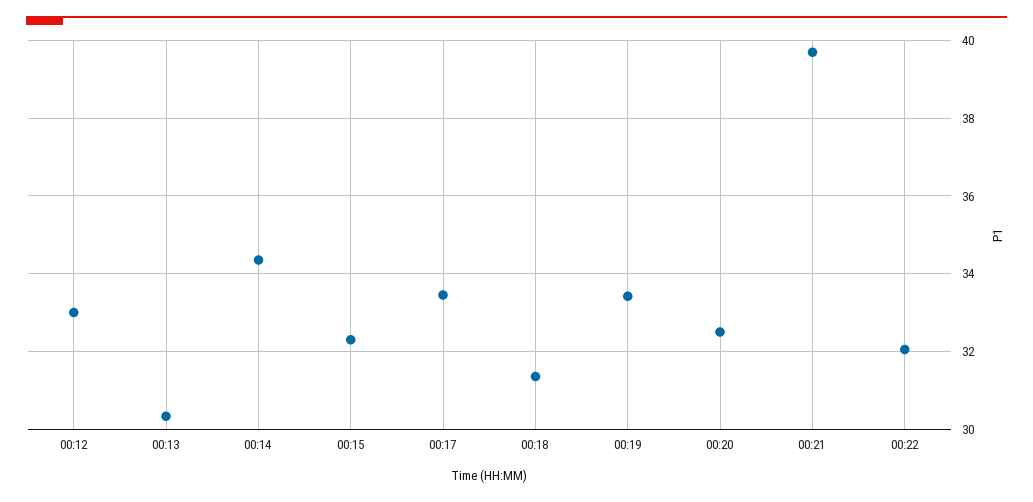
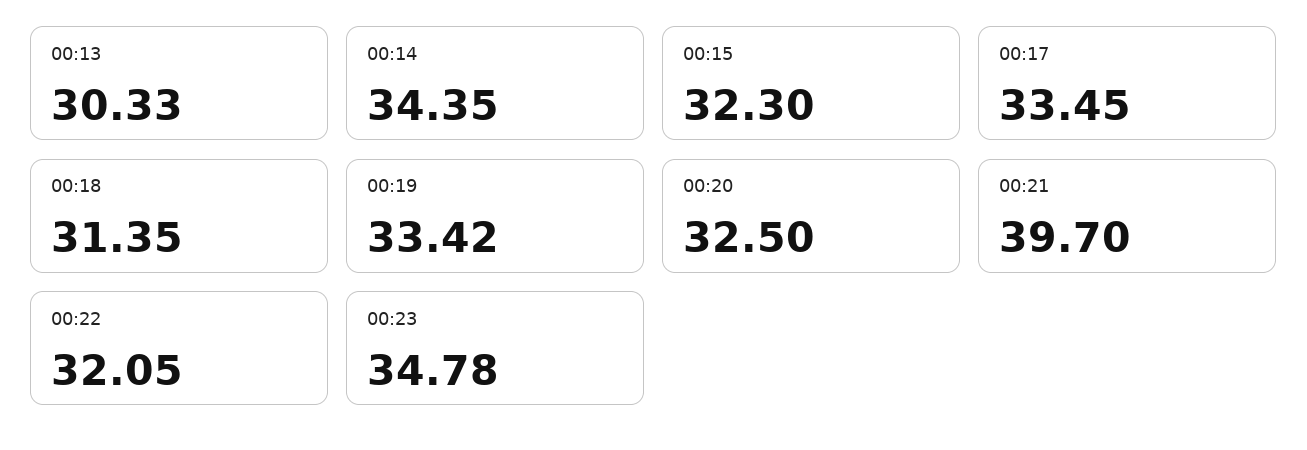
00:12: 33 -> none
00:23: none -> 34.78

